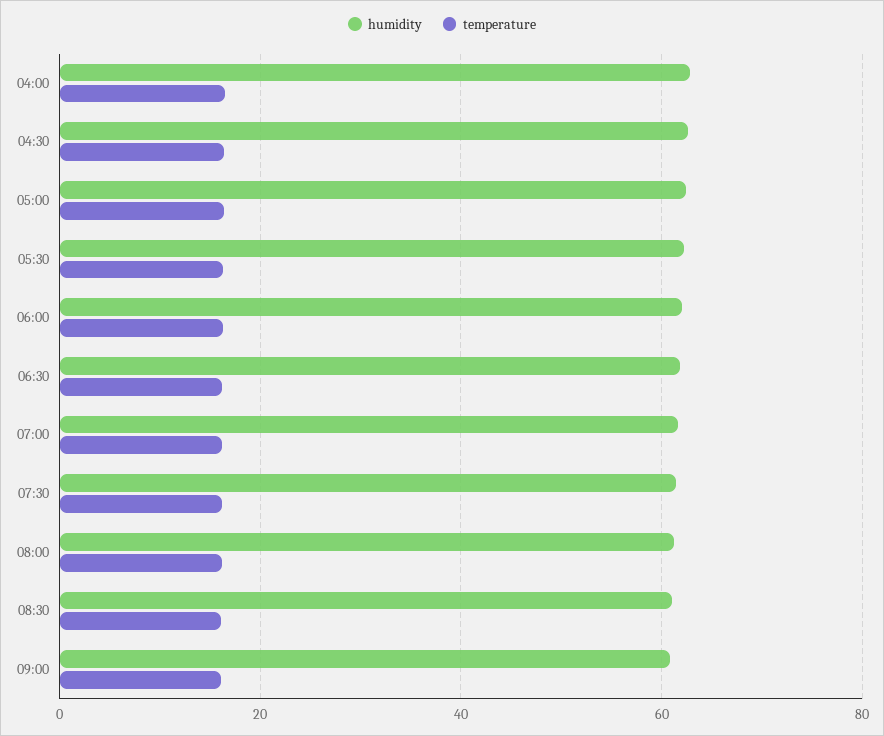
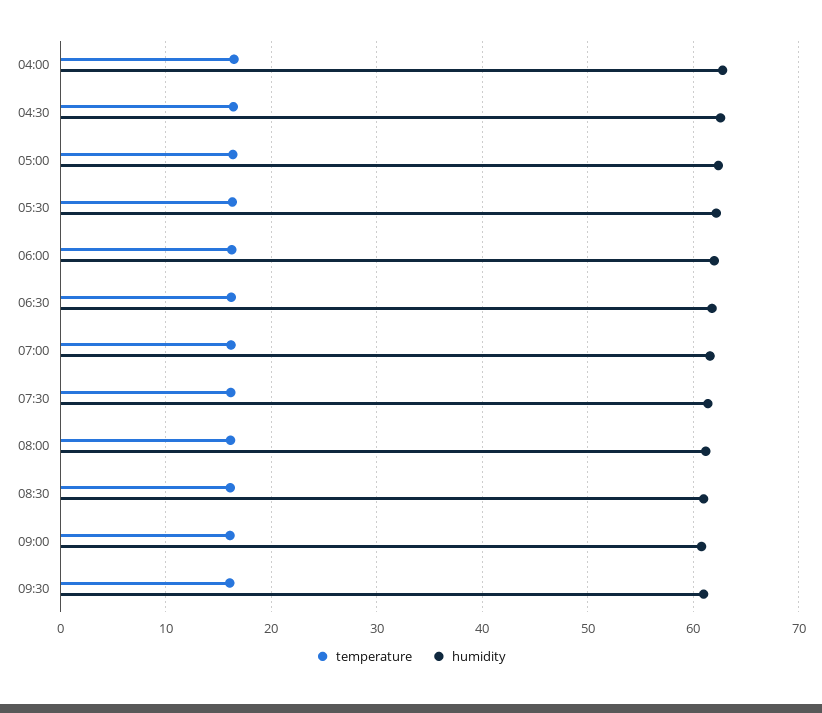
temperature, 09:30: none -> 16
humidity, 09:30: none -> 61

